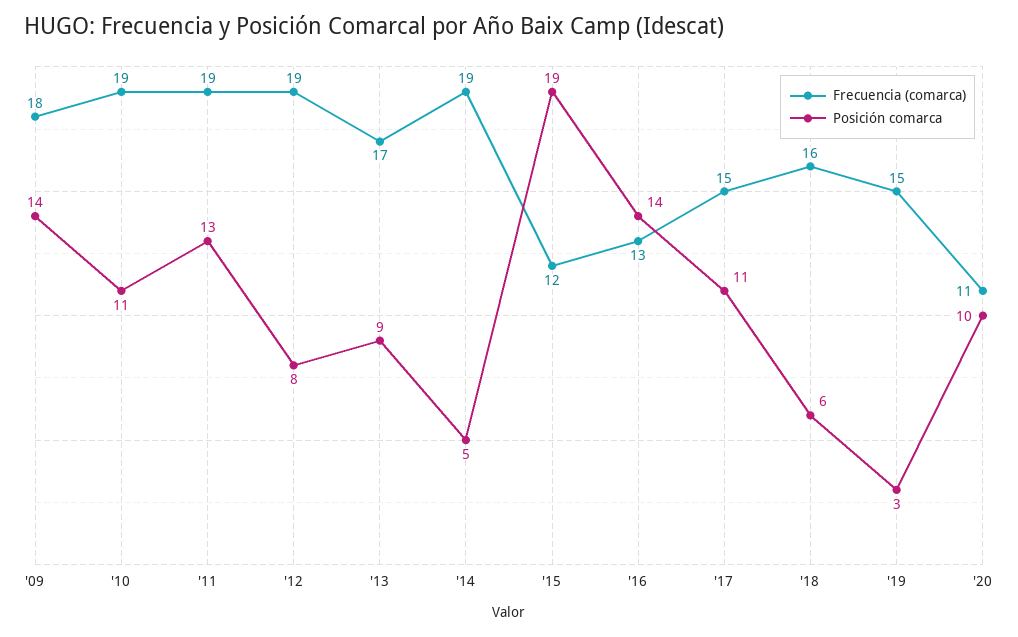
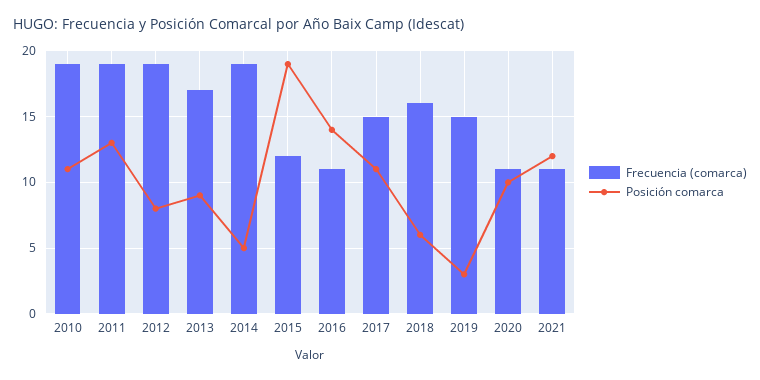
Frecuencia (comarca), '09: 18 -> none
Posición comarca, '09: 14 -> none
Frecuencia (comarca), '16: 13 -> 11
Frecuencia (comarca), 2021: none -> 11
Posición comarca, 2021: none -> 12

